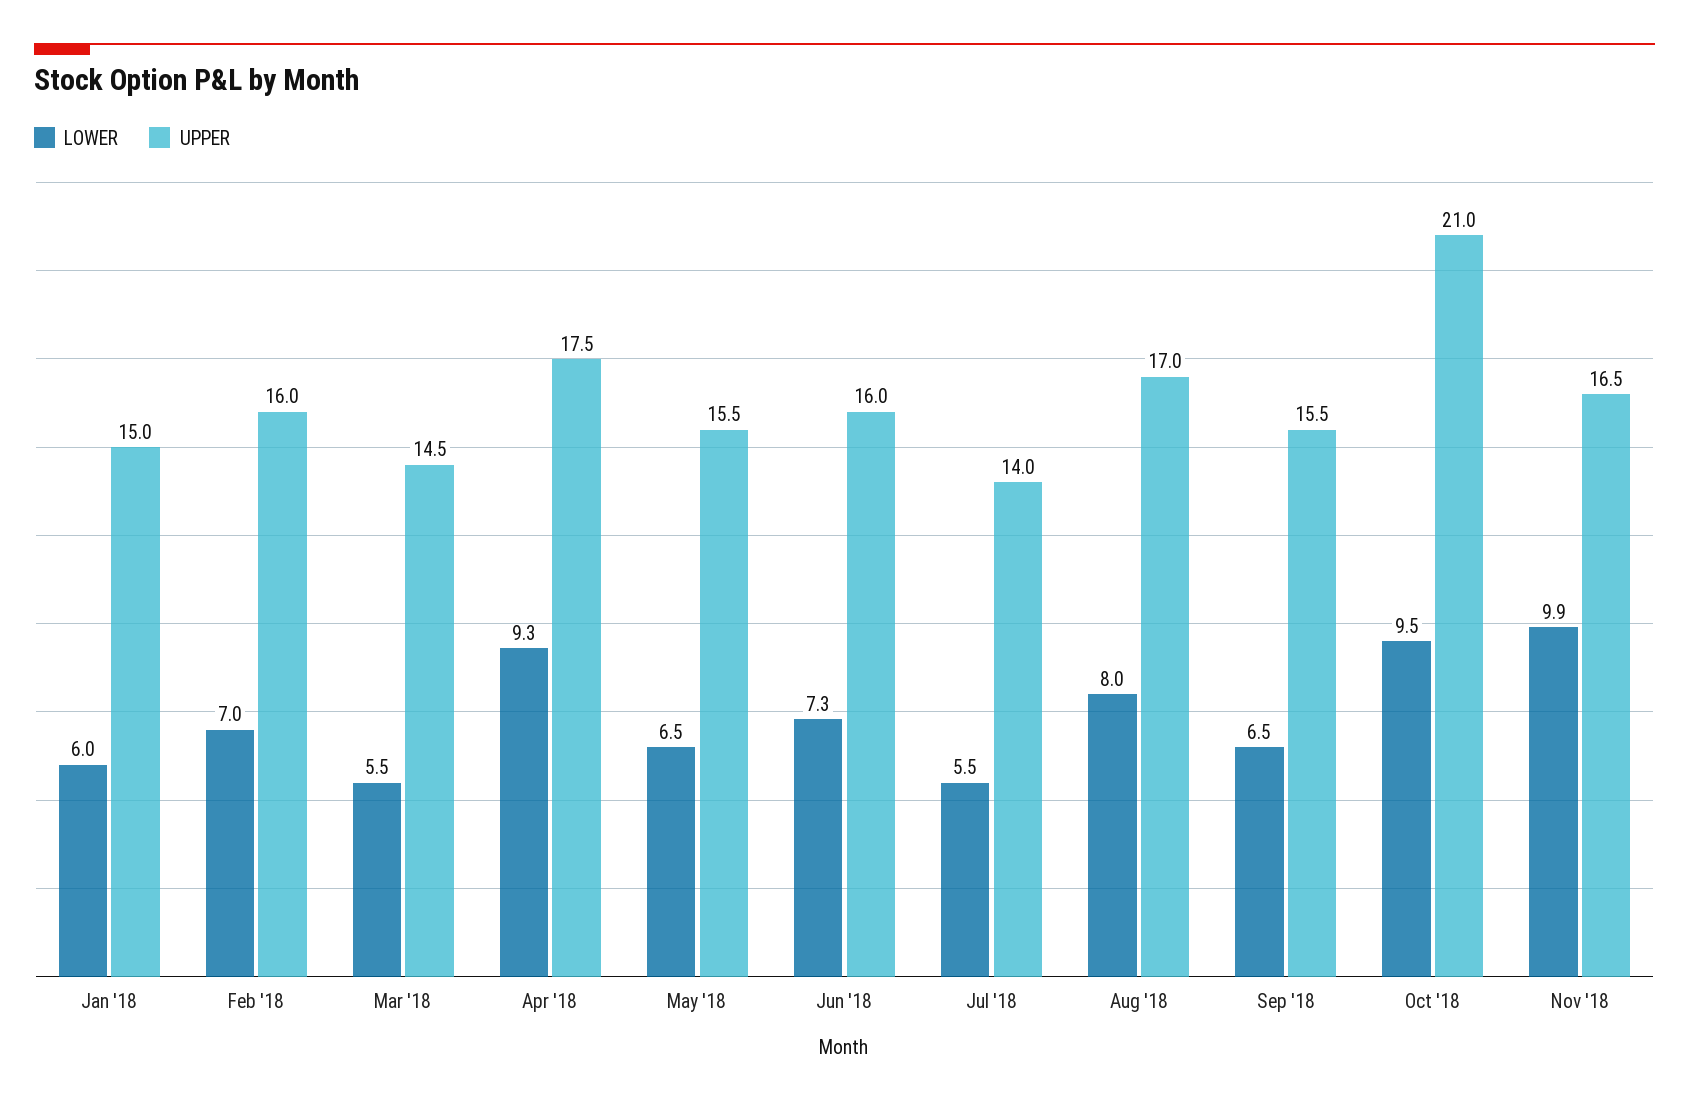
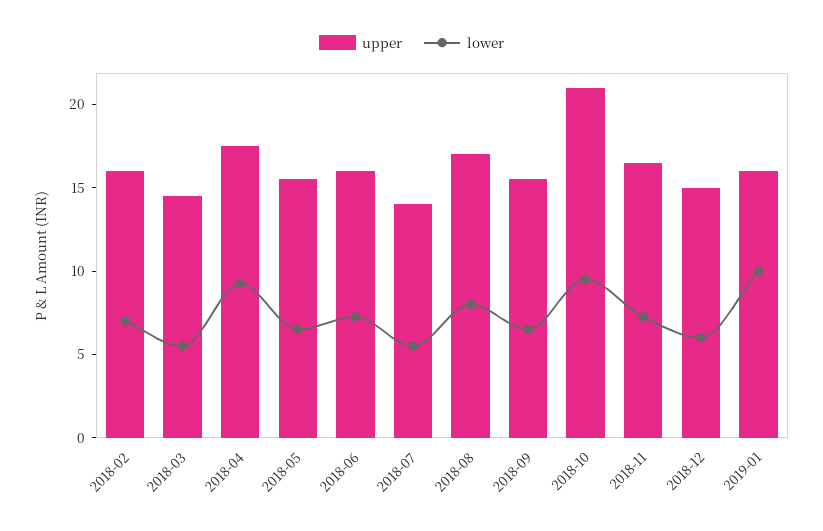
LOWER, Jan '18: 6 -> none
UPPER, Jan '18: 15 -> none
LOWER, Nov '18: 9.9 -> 7
UPPER, 2018-12: none -> 15
LOWER, 2018-12: none -> 6
UPPER, 2019-01: none -> 16
LOWER, 2019-01: none -> 10

